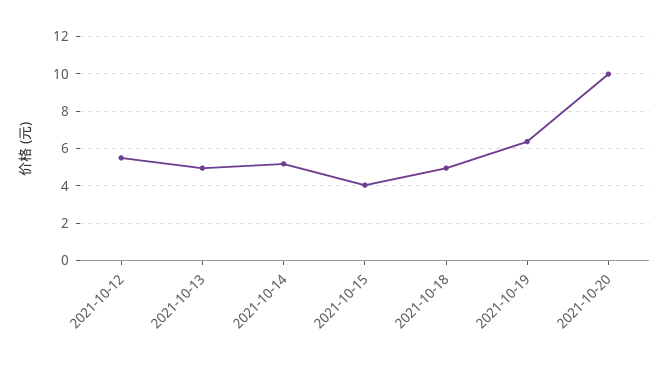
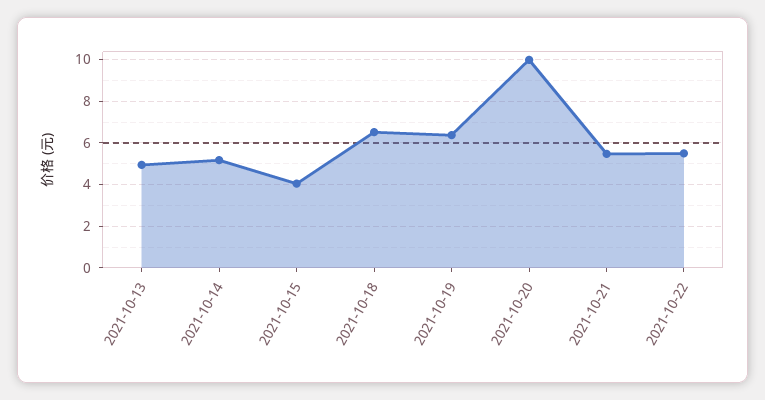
2021-10-12: 5.5 -> none
2021-10-18: 5 -> 6.5
2021-10-21: none -> 5.5
2021-10-22: none -> 5.5

